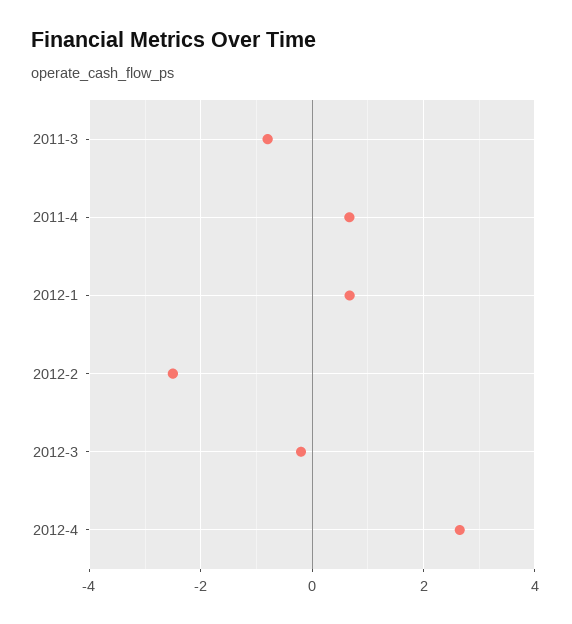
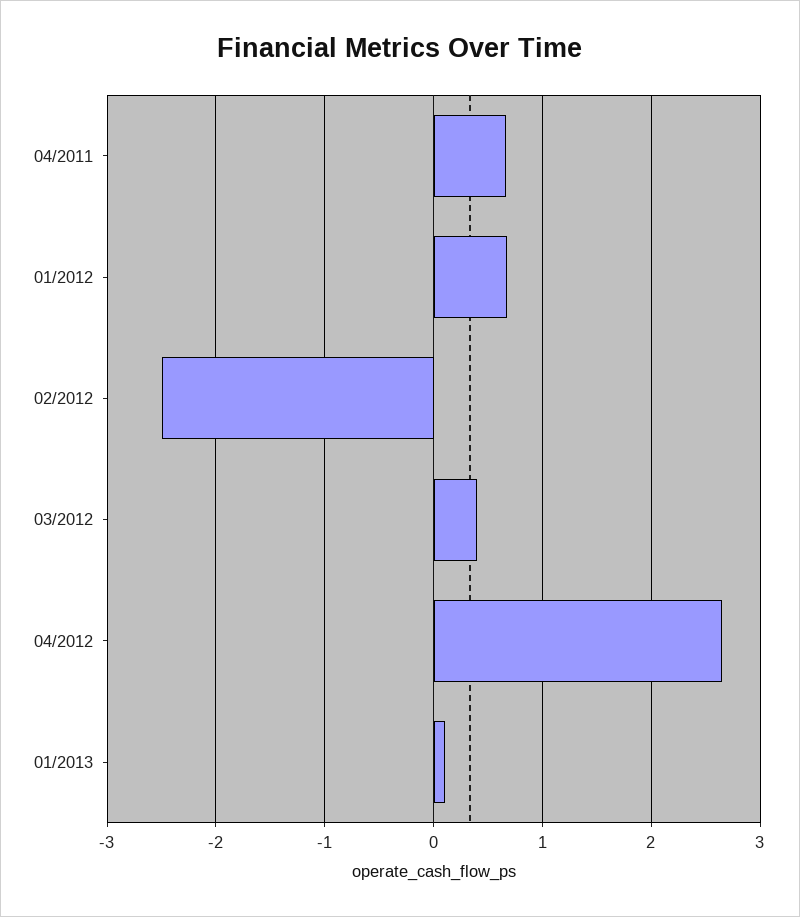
2011-3: -0.8 -> none
2012-3: -0.2 -> 0.4
01/2013: none -> 0.1

